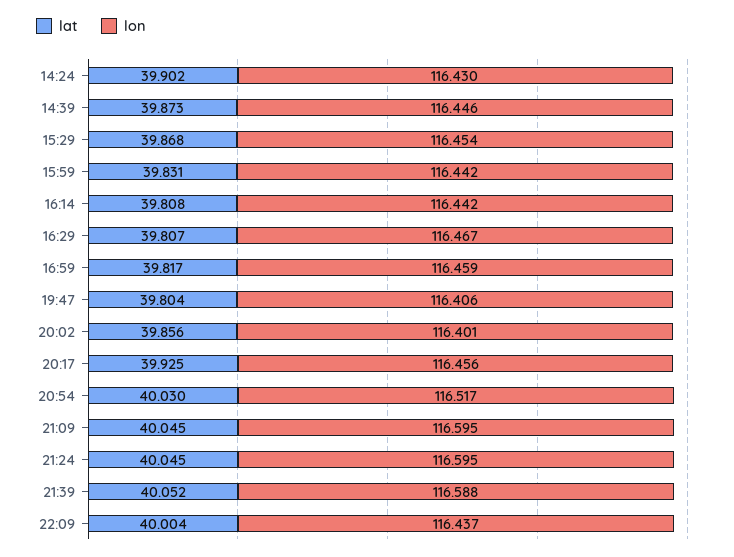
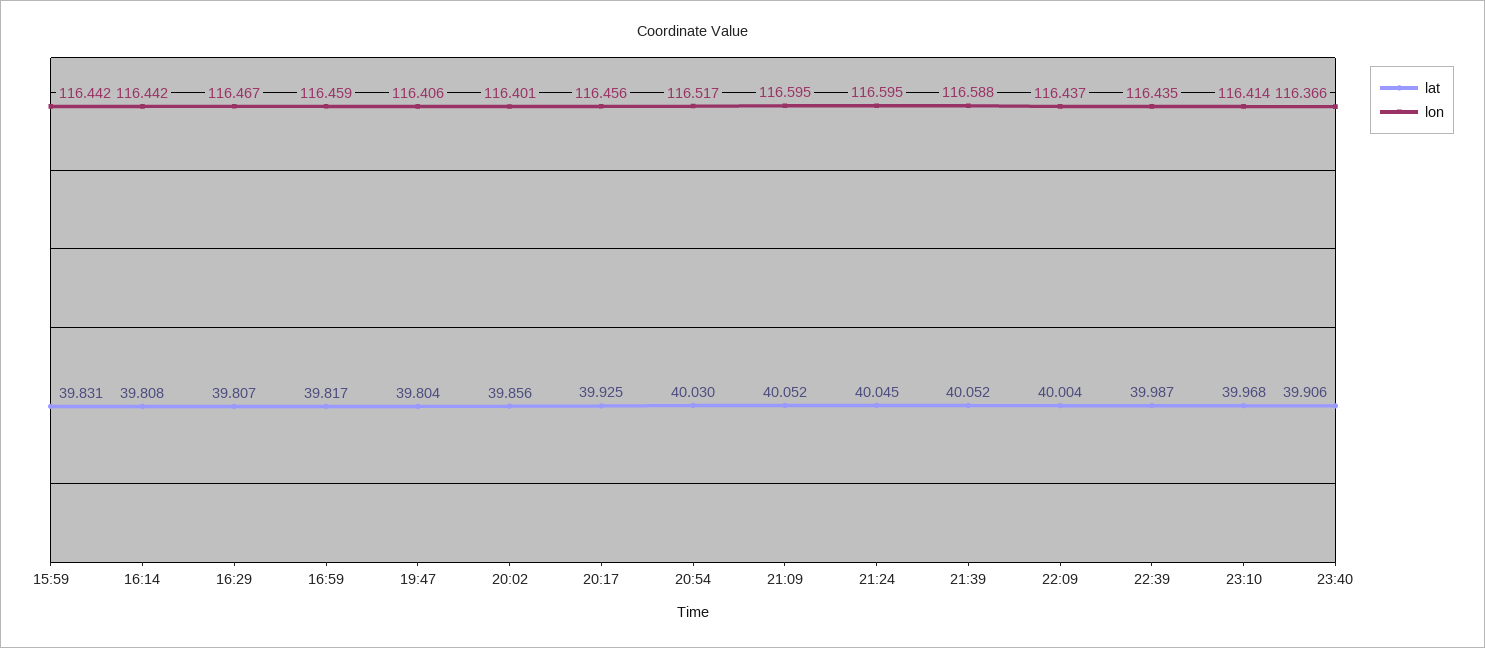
lat, 14:24: 39.902 -> none
lon, 14:24: 116.43 -> none
lat, 14:39: 39.873 -> none
lon, 14:39: 116.446 -> none
lat, 15:29: 39.868 -> none
lon, 15:29: 116.454 -> none
lat, 21:09: 40.045 -> 40.052
lat, 22:39: none -> 39.987
lon, 22:39: none -> 116.435
lat, 23:10: none -> 39.968
lon, 23:10: none -> 116.414
lat, 23:40: none -> 39.906
lon, 23:40: none -> 116.366

